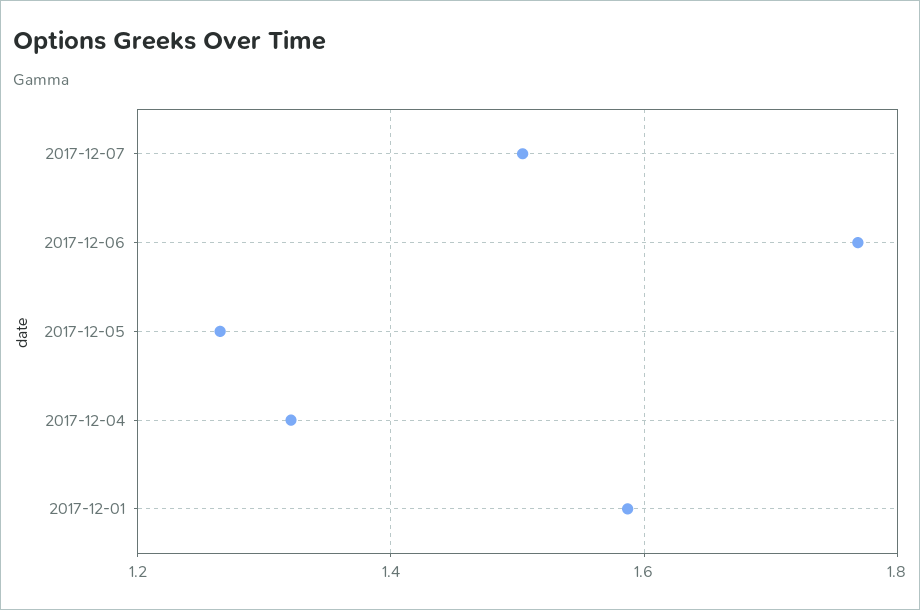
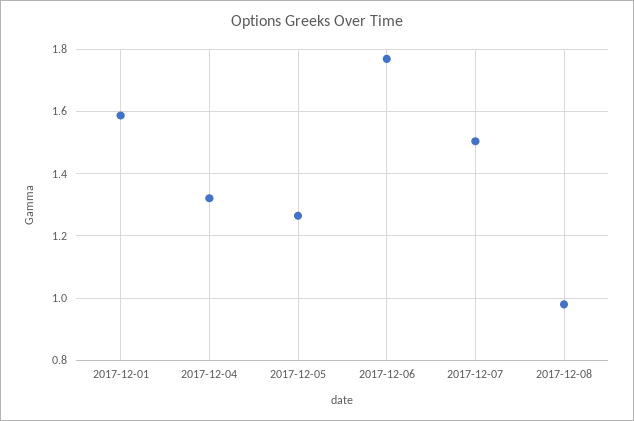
2017-12-08: none -> 0.98

